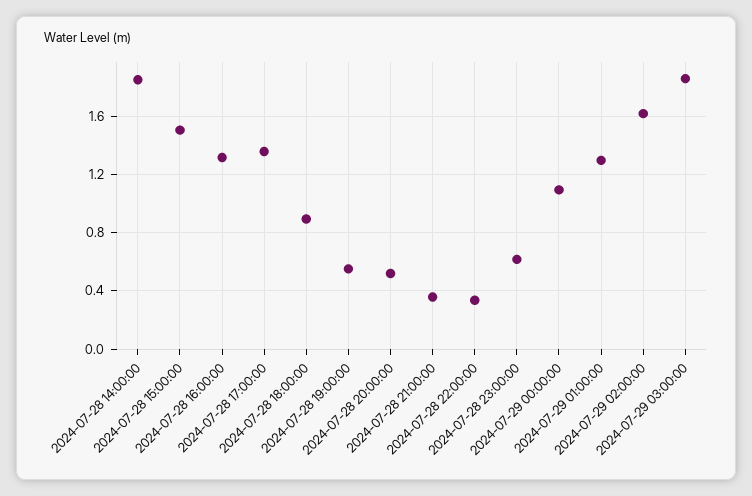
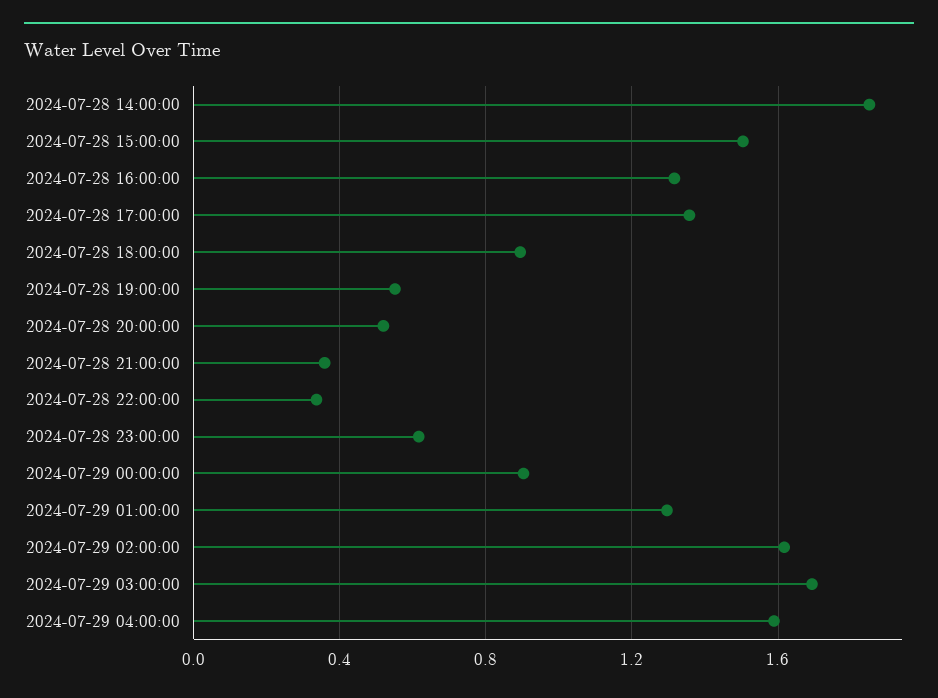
2024-07-29 00:00:00: 1.1 -> 0.9
2024-07-29 03:00:00: 1.85 -> 1.7
2024-07-29 04:00:00: none -> 1.6

